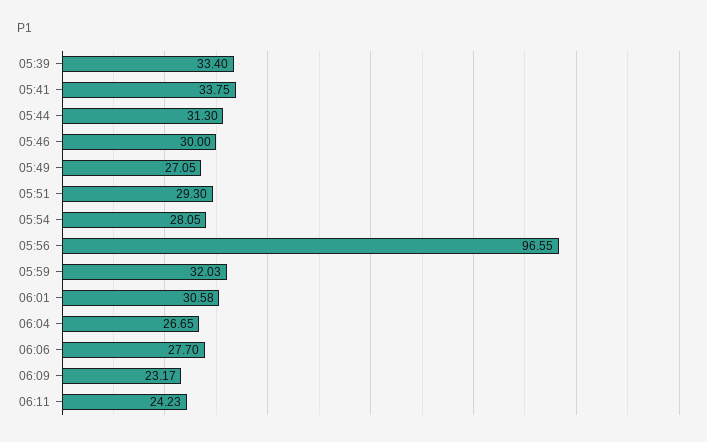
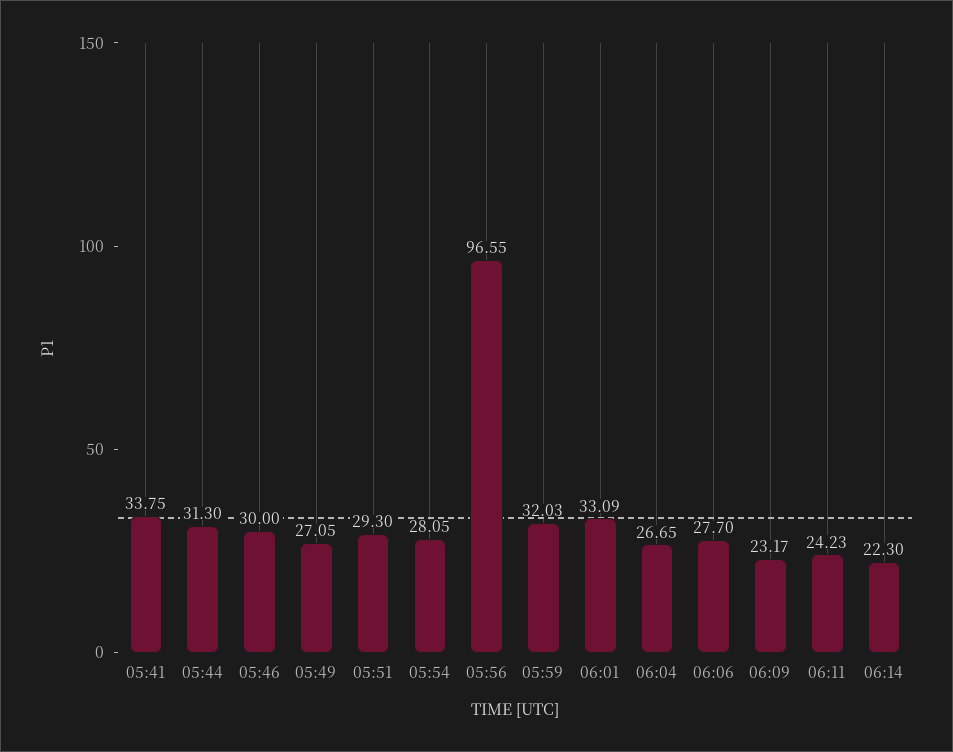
05:39: 33.4 -> none
06:01: 30.58 -> 33.09
06:14: none -> 22.3

